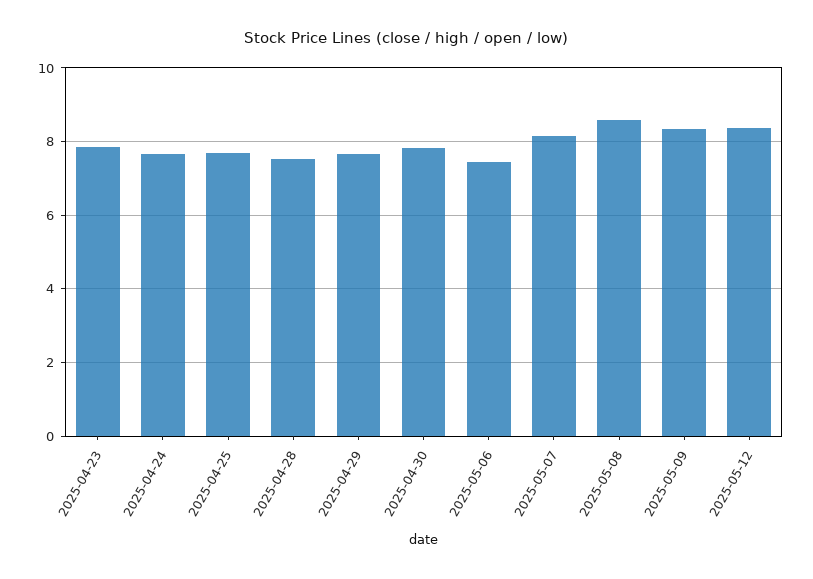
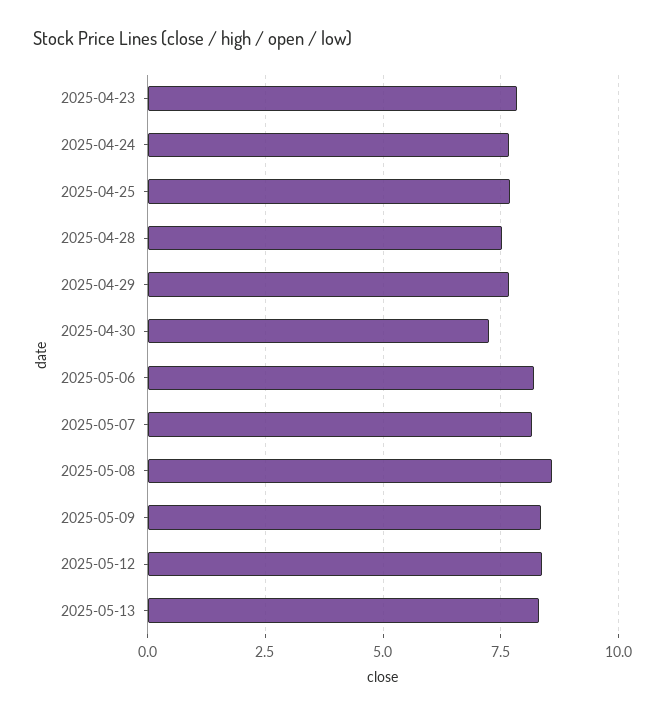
2025-04-30: 7.8 -> 7.25
2025-05-06: 7.4 -> 8.25
2025-05-13: none -> 8.25

